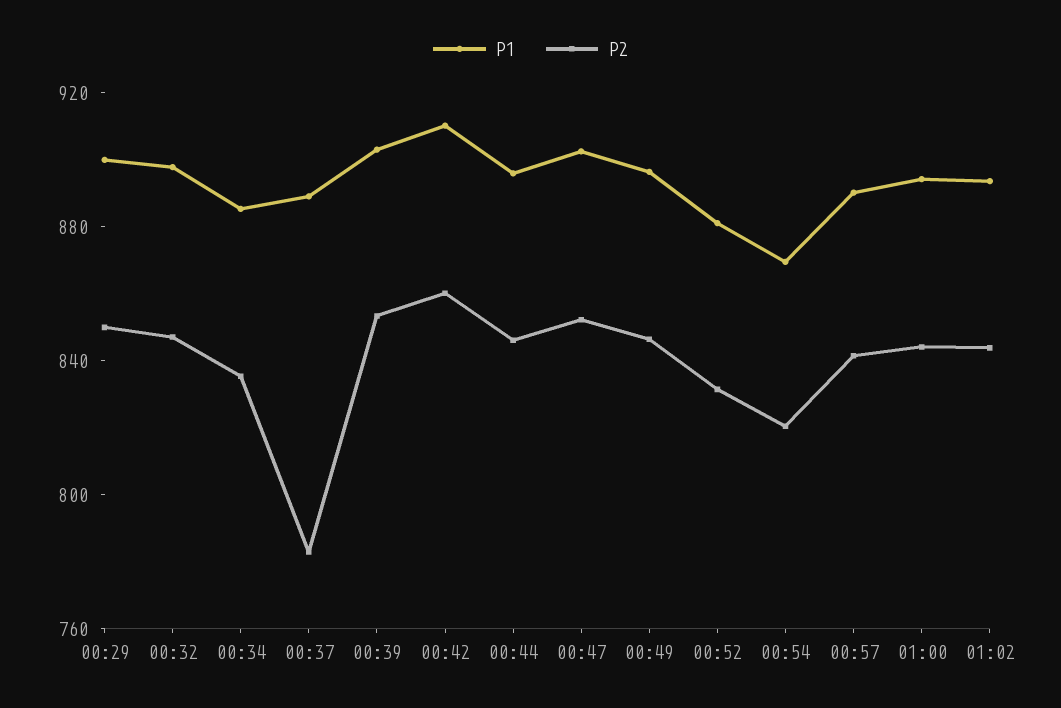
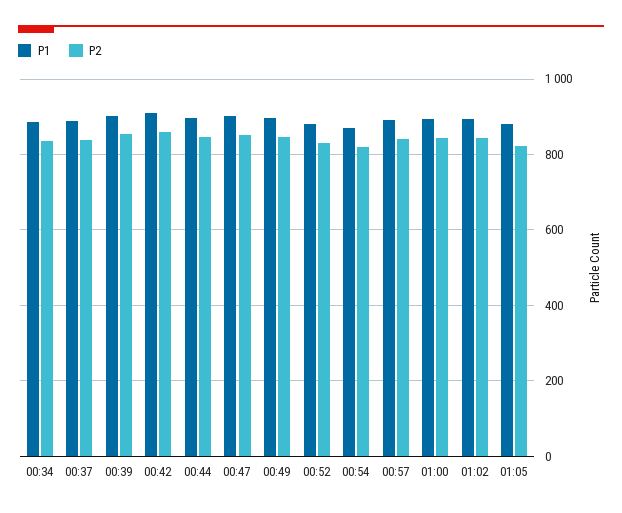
P1, 00:29: 900 -> none
P2, 00:29: 850 -> none
P1, 00:32: 900 -> none
P2, 00:32: 850 -> none
P2, 00:37: 780 -> 840
P1, 01:05: none -> 880
P2, 01:05: none -> 820

